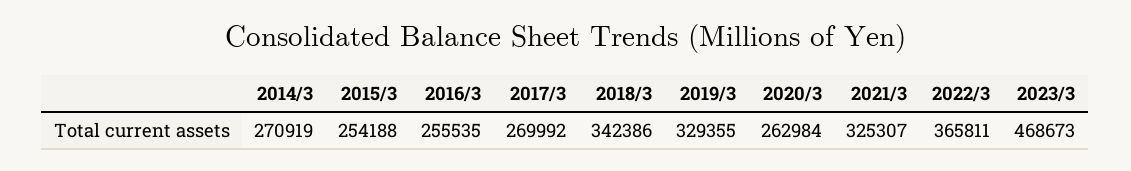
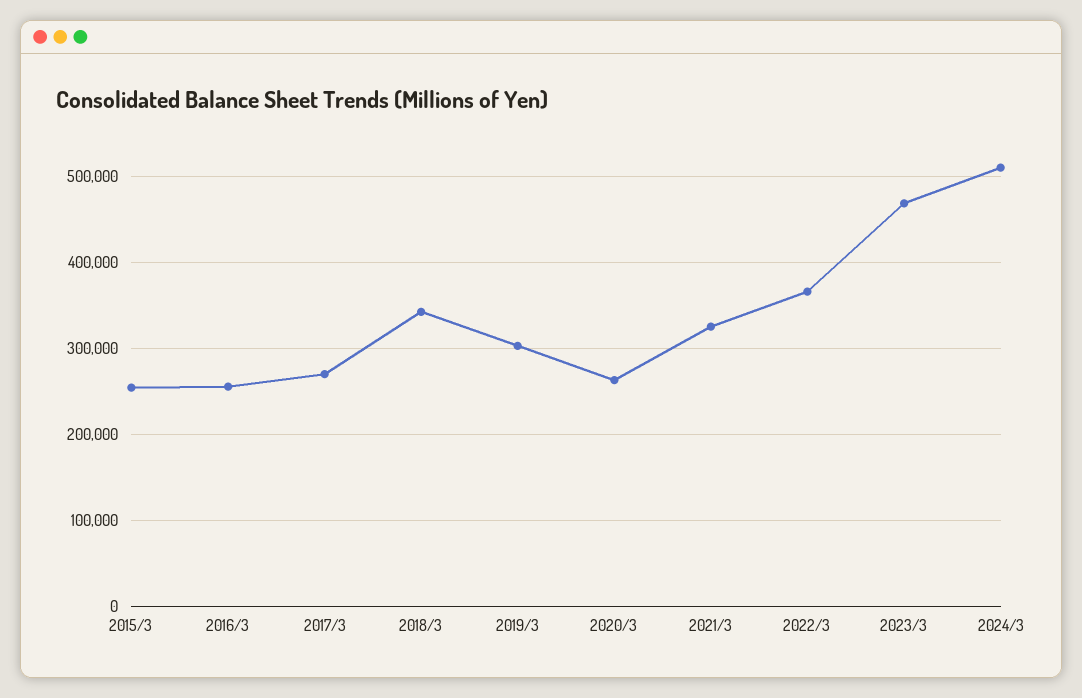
2014/3: 270919 -> none
2019/3: 329355 -> 300000
2024/3: none -> 510000

